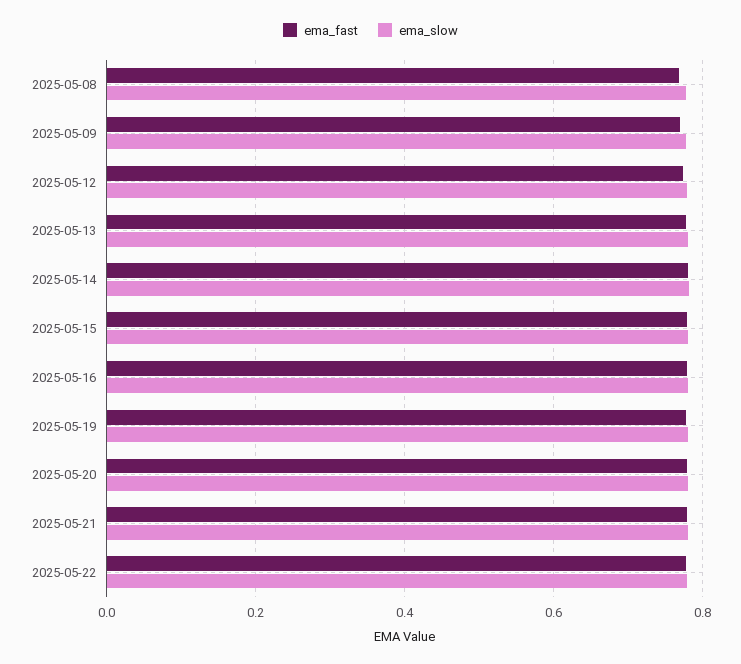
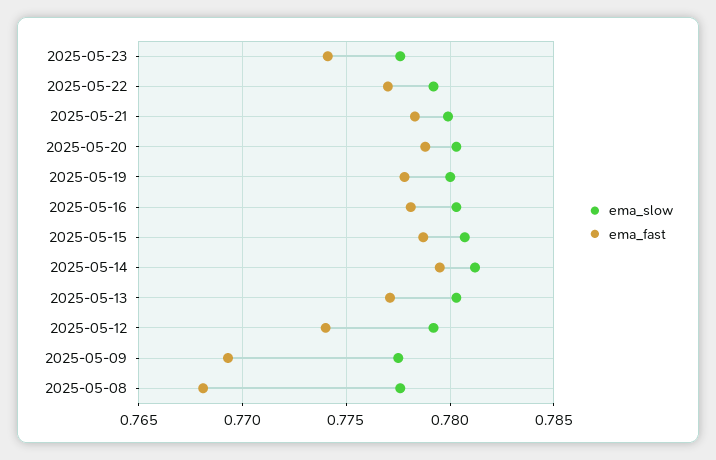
ema_slow, 2025-05-23: none -> 0.7775
ema_fast, 2025-05-23: none -> 0.774

